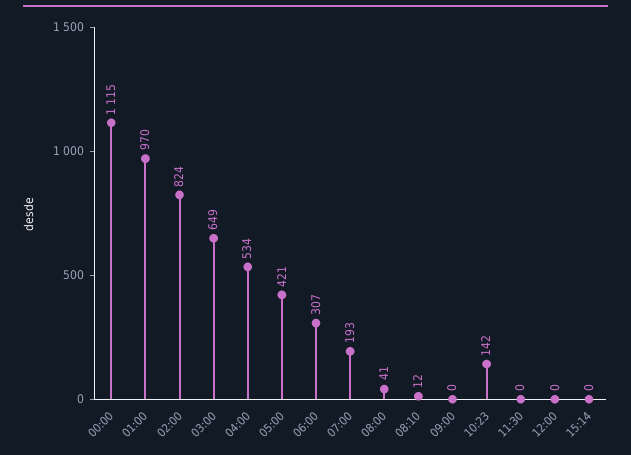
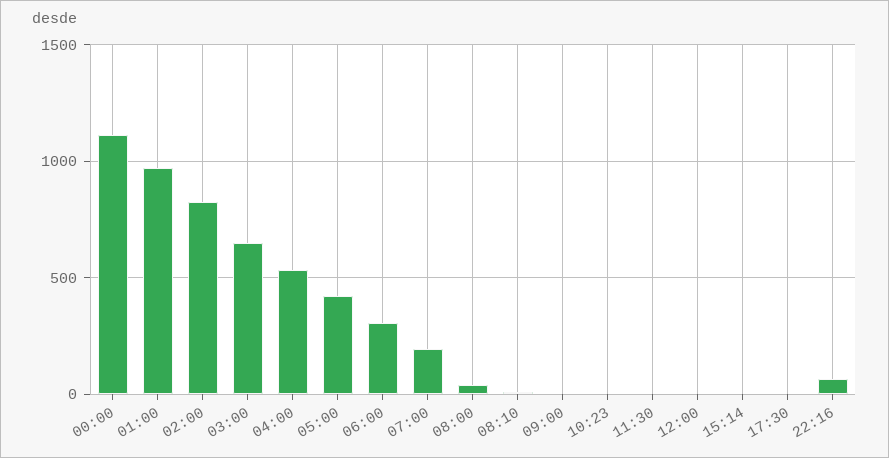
10:23: 142 -> 0
17:30: none -> 0
22:16: none -> 50

